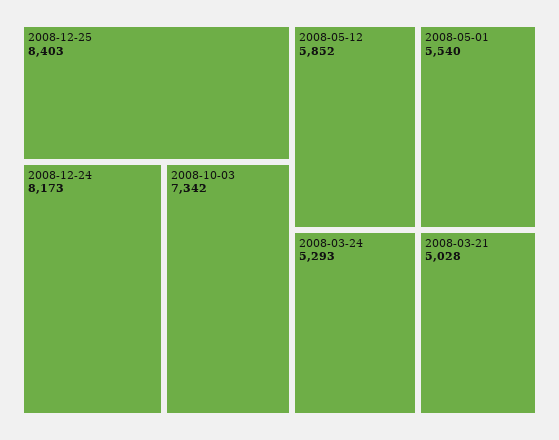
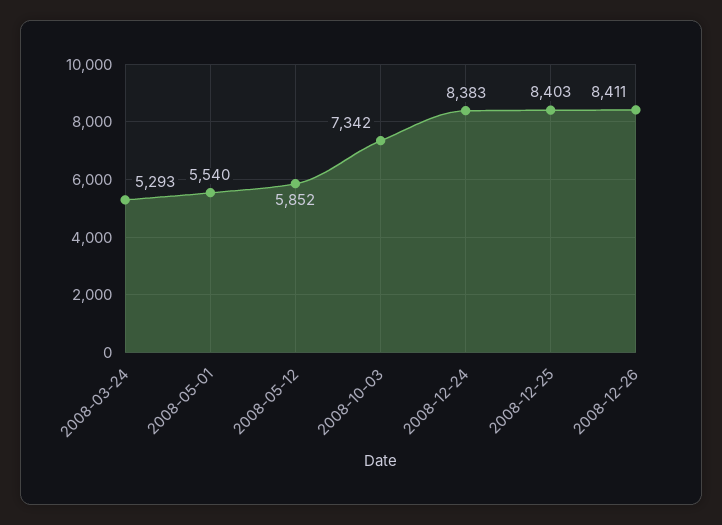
2008-12-24: 8173 -> 8383
2008-03-21: 5028 -> none
2008-12-26: none -> 8411

